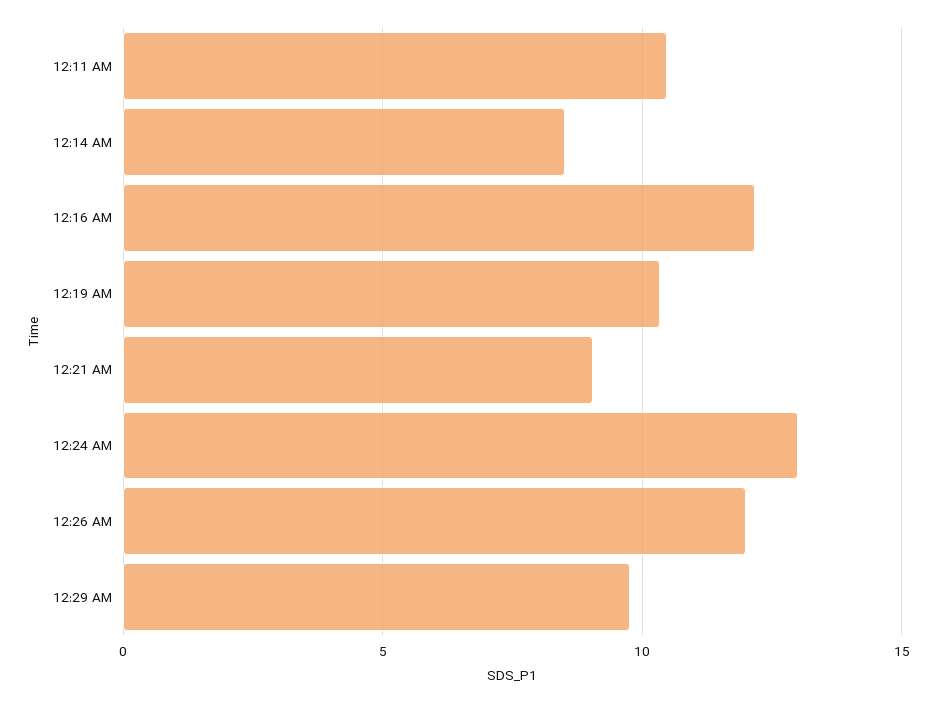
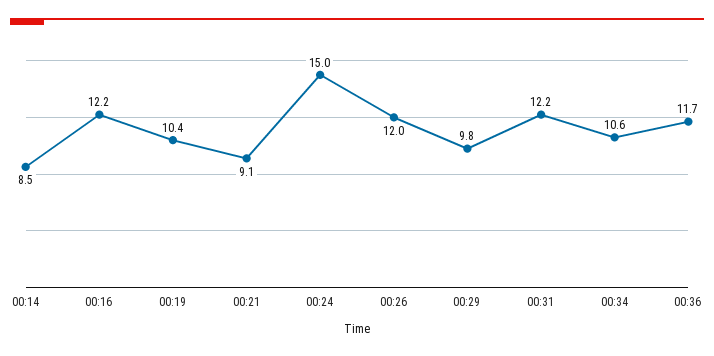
12:11 AM: 10.5 -> none
12:24 AM: 13 -> 15
00:31: none -> 12.2
00:34: none -> 10.6
00:36: none -> 11.7

